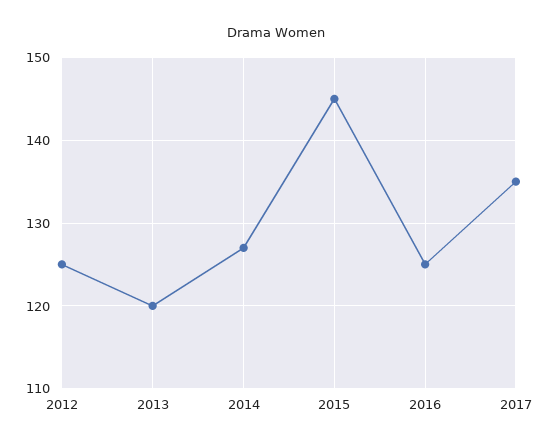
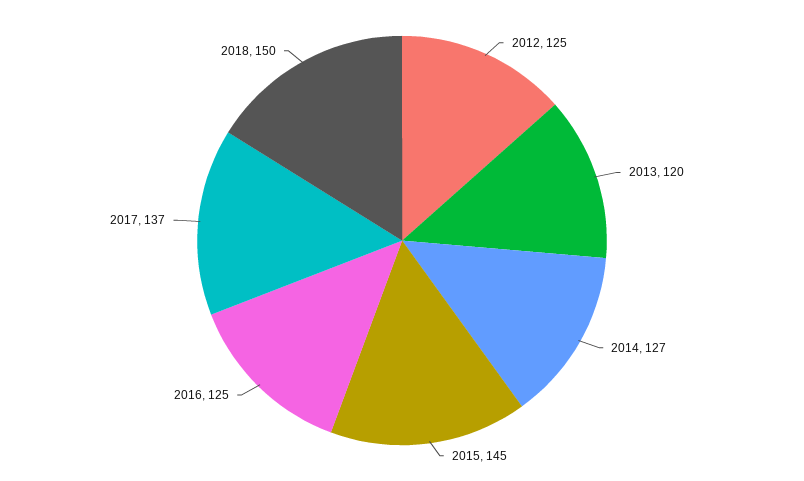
2017: 135 -> 137
2018: none -> 150

